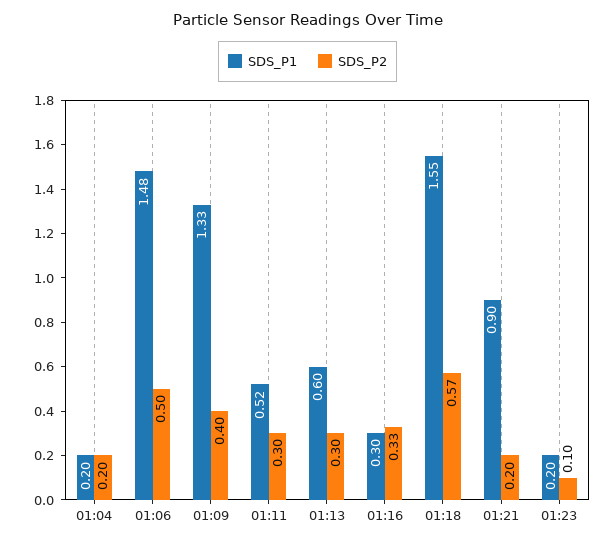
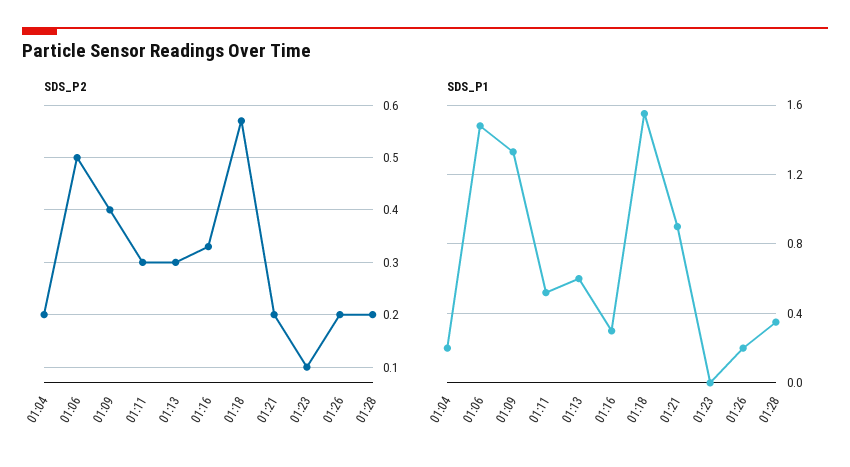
SDS_P1, 01:23: 0.2 -> 0
SDS_P2, 01:26: none -> 0.2
SDS_P2, 01:28: none -> 0.2
SDS_P1, 01:26: none -> 0.2
SDS_P1, 01:28: none -> 0.35

